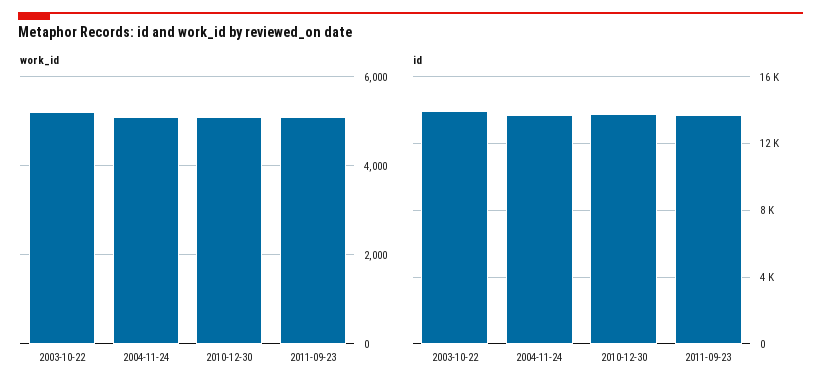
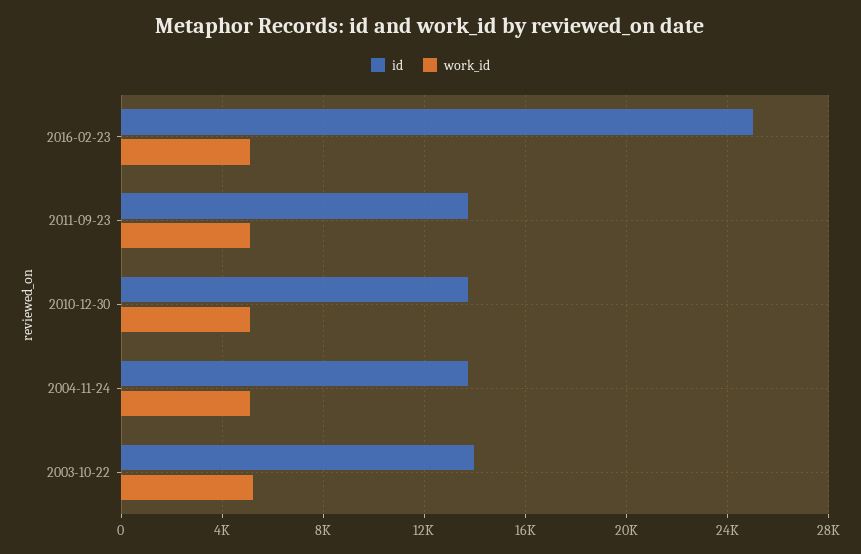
id, 2016-02-23: none -> 25000
work_id, 2016-02-23: none -> 5000

